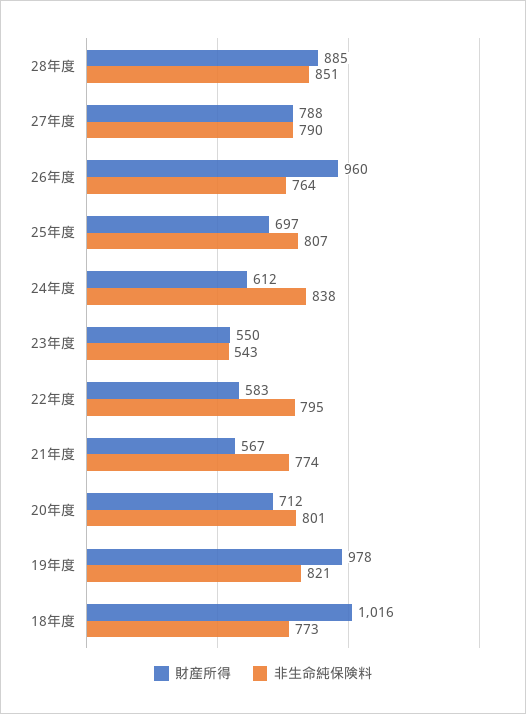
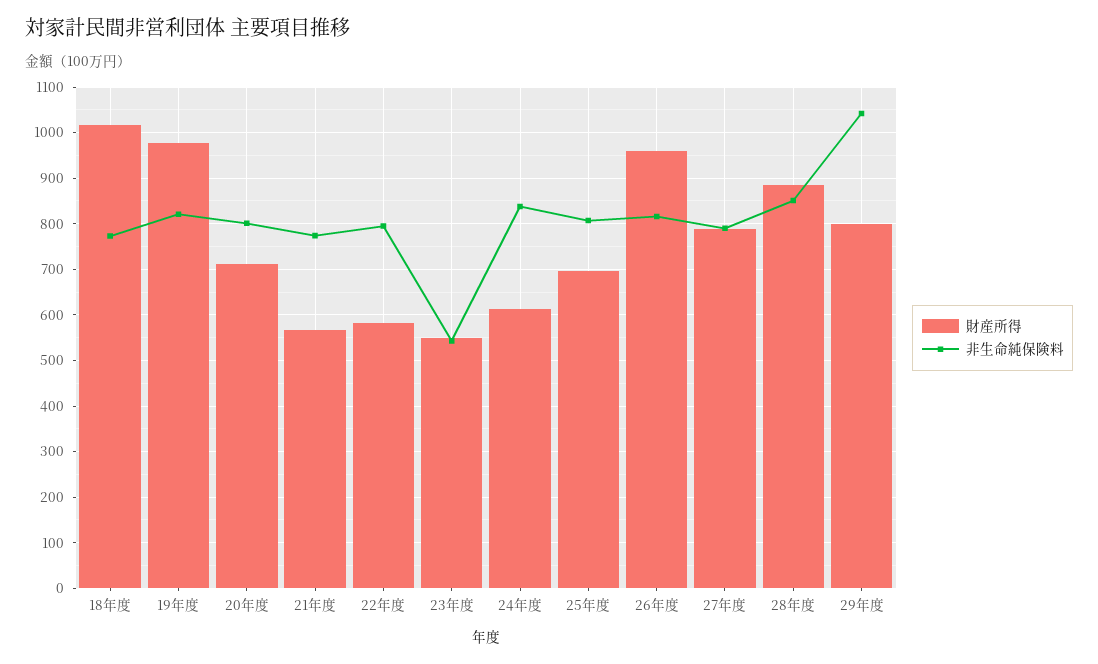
非生命純保険料, 26年度: 764 -> 820
財産所得, 29年度: none -> 800
非生命純保険料, 29年度: none -> 1040

